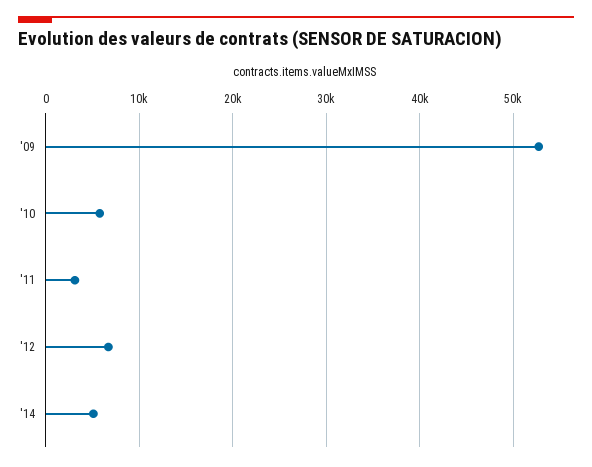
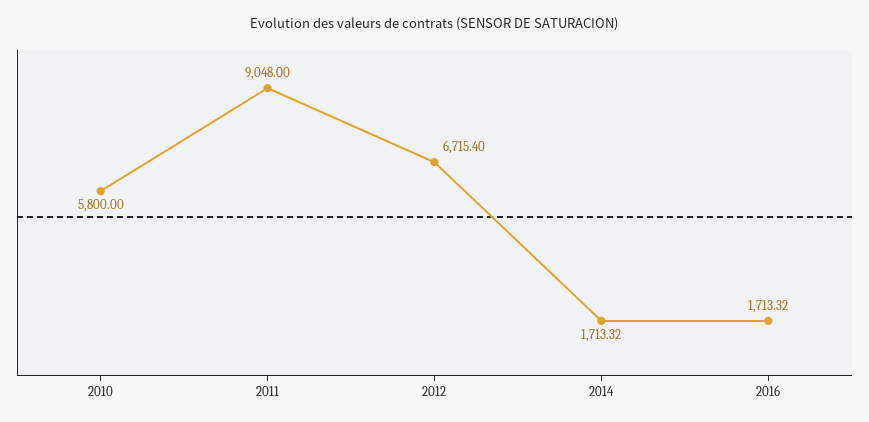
'09: 53000 -> none
'11: 3000 -> 9048
'14: 5000 -> 1713.32
2016: none -> 1713.32

